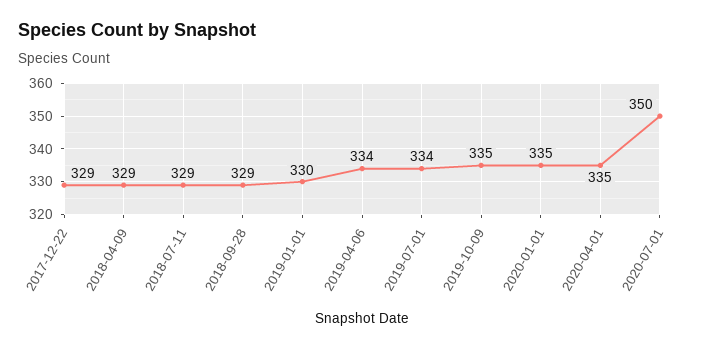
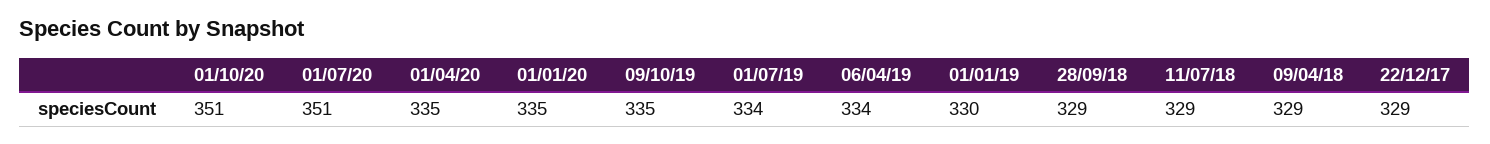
2020-07-01: 350 -> 351
01/10/20: none -> 351

